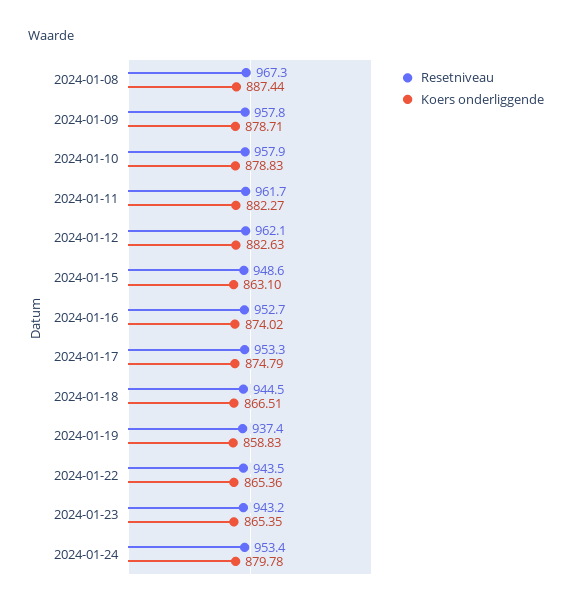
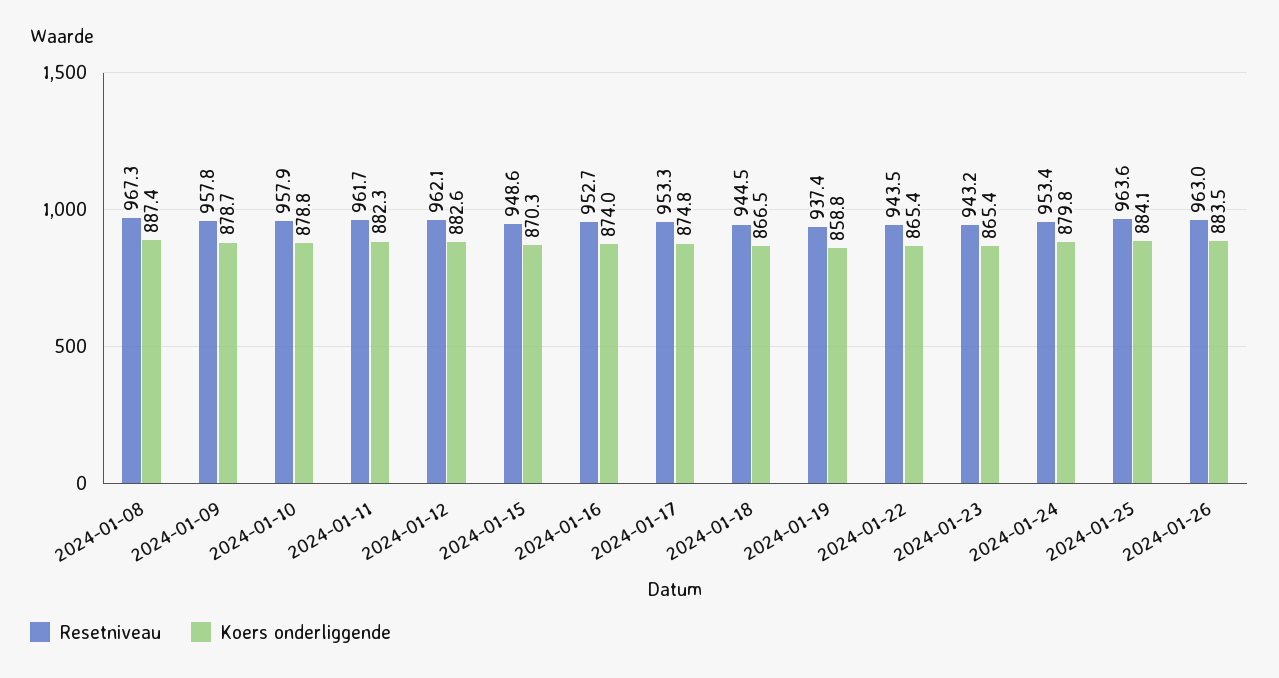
Koers onderliggende, 2024-01-15: 863.1 -> 870.3
Resetniveau, 2024-01-25: none -> 963.6
Koers onderliggende, 2024-01-25: none -> 884.1
Resetniveau, 2024-01-26: none -> 963
Koers onderliggende, 2024-01-26: none -> 883.5

